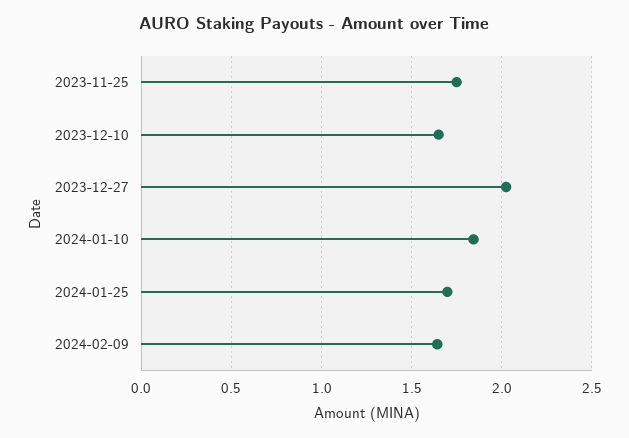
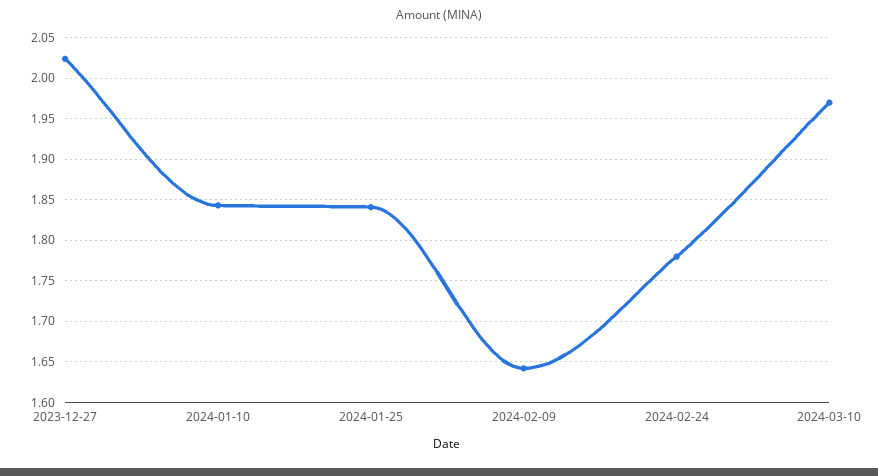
2023-11-25: 1.75 -> none
2023-12-10: 1.65 -> none
2024-01-25: 1.7 -> 1.84
2024-02-24: none -> 1.78
2024-03-10: none -> 1.97

